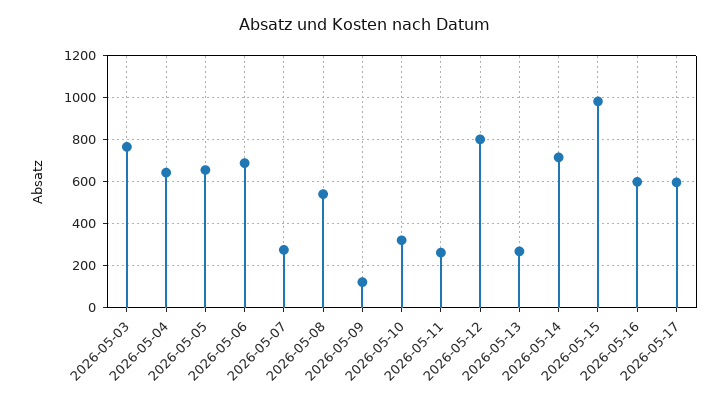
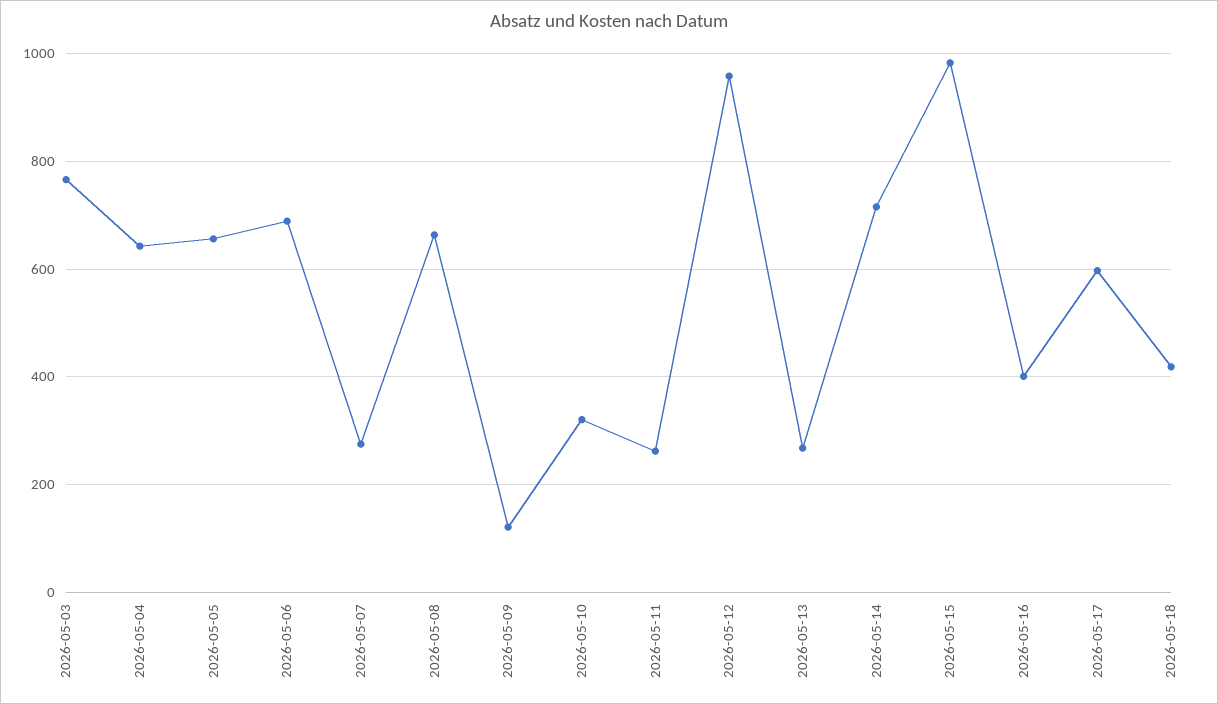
2026-05-08: 550 -> 660
2026-05-12: 800 -> 960
2026-05-16: 600 -> 400
2026-05-18: none -> 420

